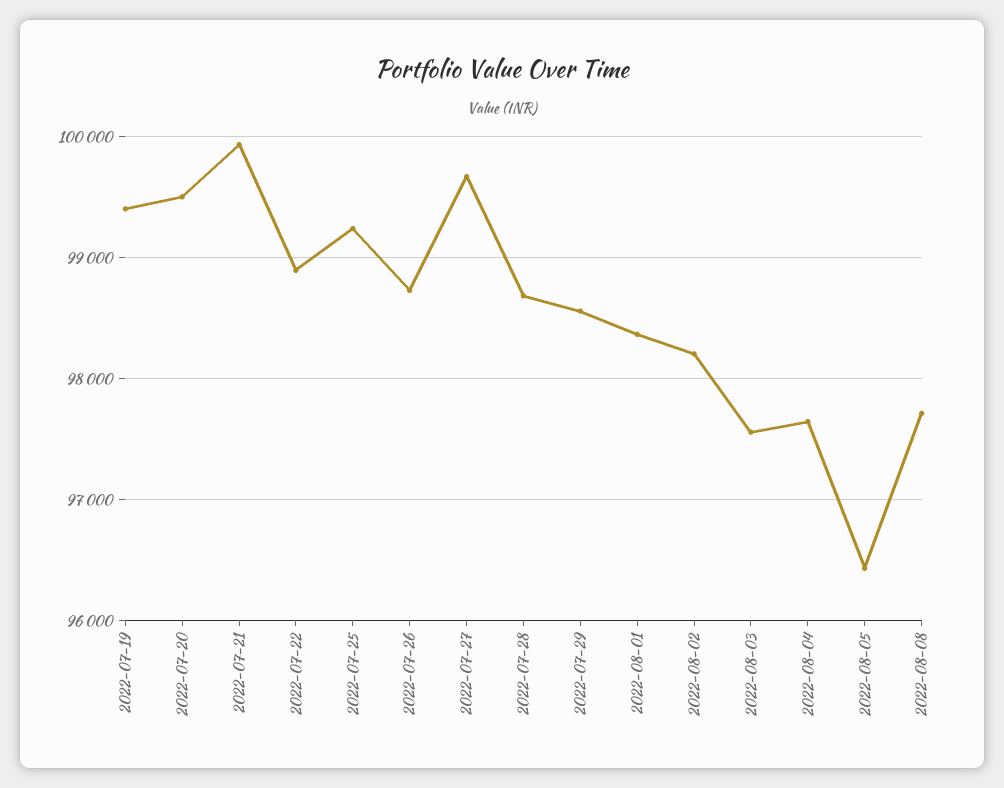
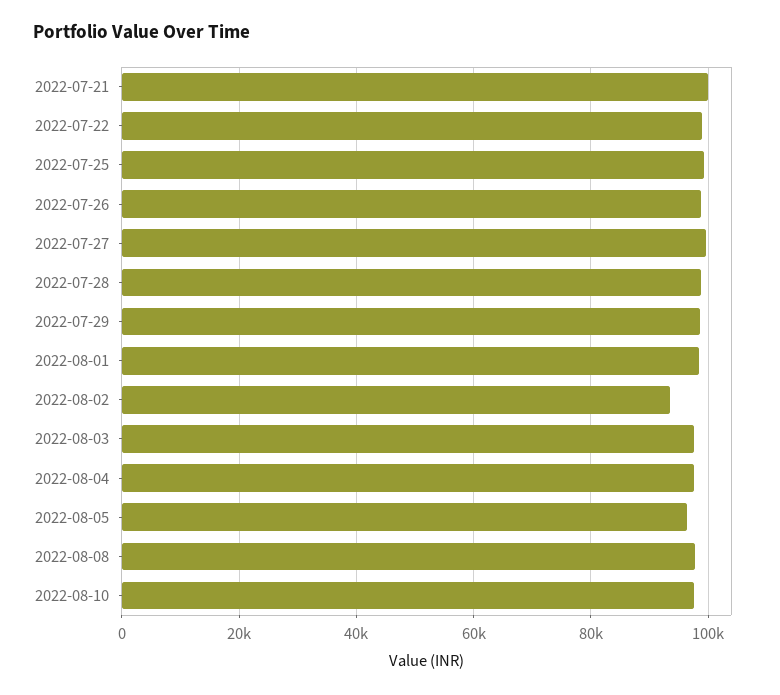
2022-07-19: 99400 -> none
2022-07-20: 99500 -> none
2022-08-02: 98200 -> 94000
2022-08-10: none -> 98000

